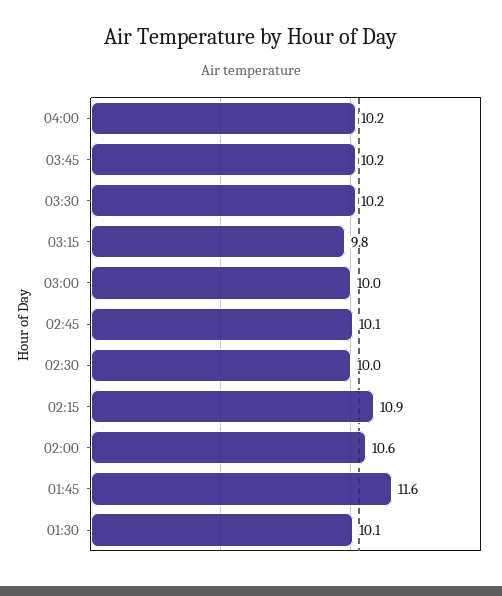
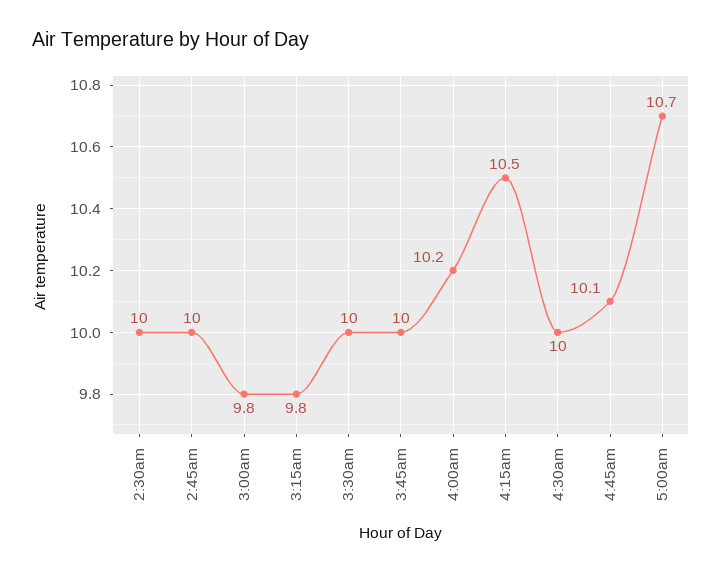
03:45: 10.2 -> 10
03:30: 10.2 -> 10
03:00: 10 -> 9.8
02:45: 10.1 -> 10
02:15: 10.9 -> none
02:00: 10.6 -> none
01:45: 11.6 -> none
01:30: 10.1 -> none
4:15am: none -> 10.5
4:30am: none -> 10
4:45am: none -> 10.1
5:00am: none -> 10.7

